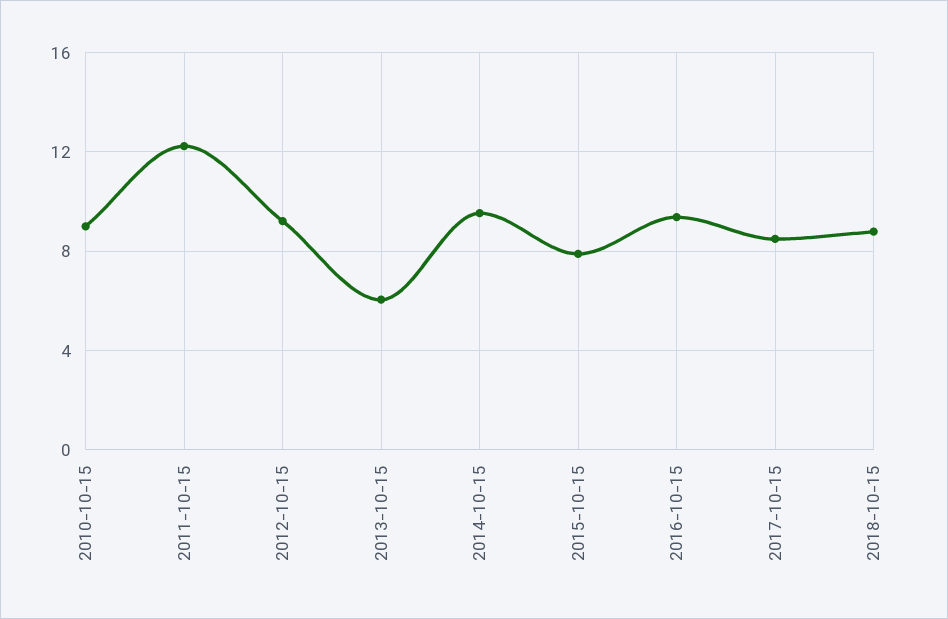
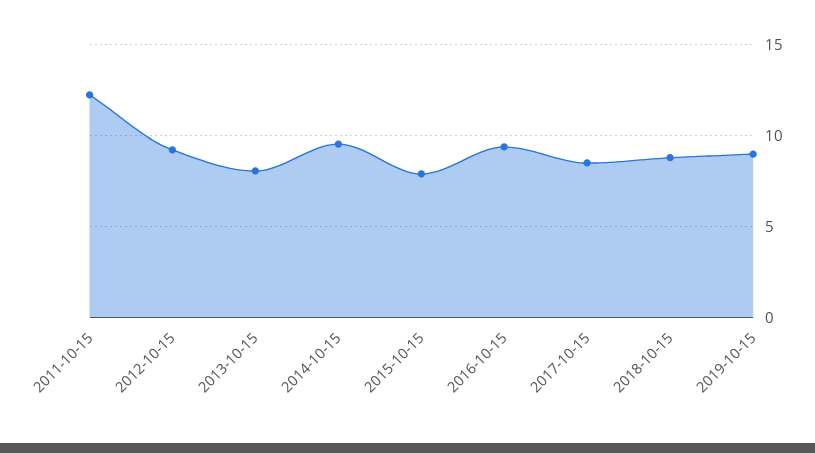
2010-10-15: 9 -> none
2013-10-15: 6 -> 8
2019-10-15: none -> 9

